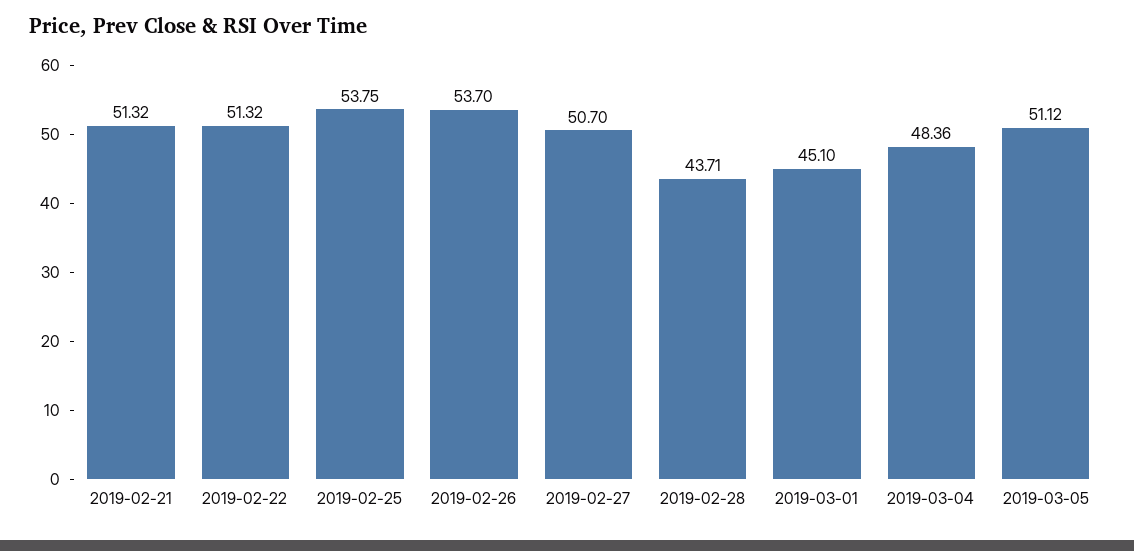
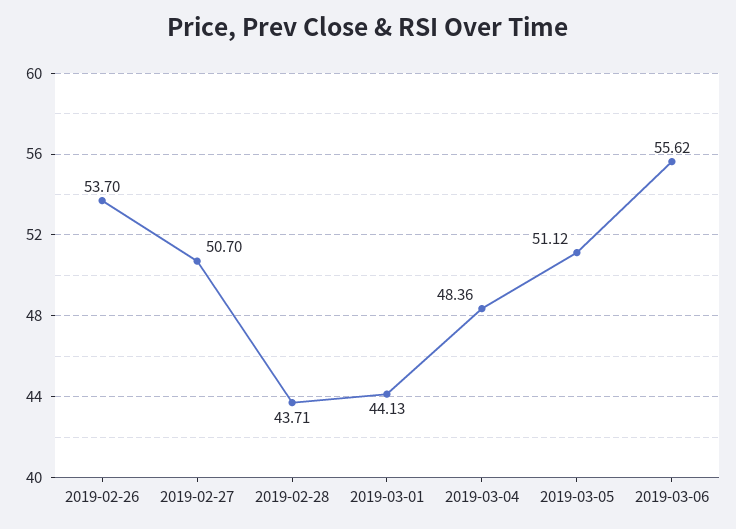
2019-02-21: 51.32 -> none
2019-02-22: 51.32 -> none
2019-02-25: 53.75 -> none
2019-03-01: 45.1 -> 44.13
2019-03-06: none -> 55.62

